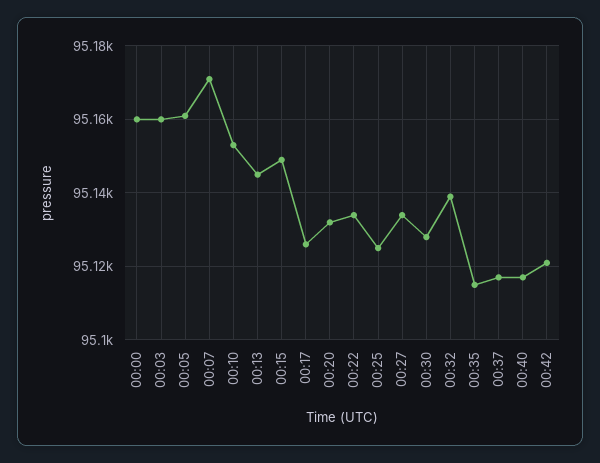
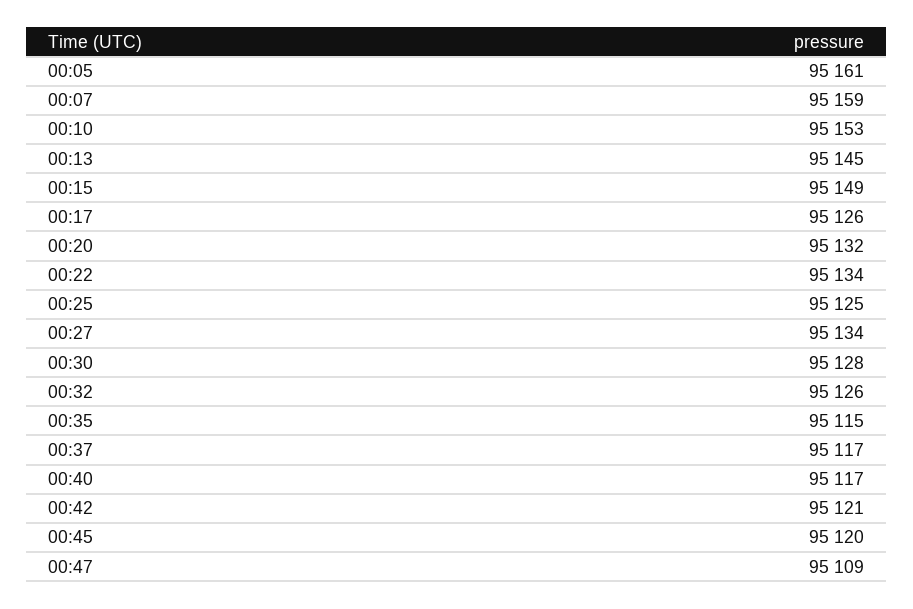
00:00: 95160 -> none
00:03: 95160 -> none
00:07: 95170 -> 95159
00:32: 95140 -> 95126
00:45: none -> 95120
00:47: none -> 95109

